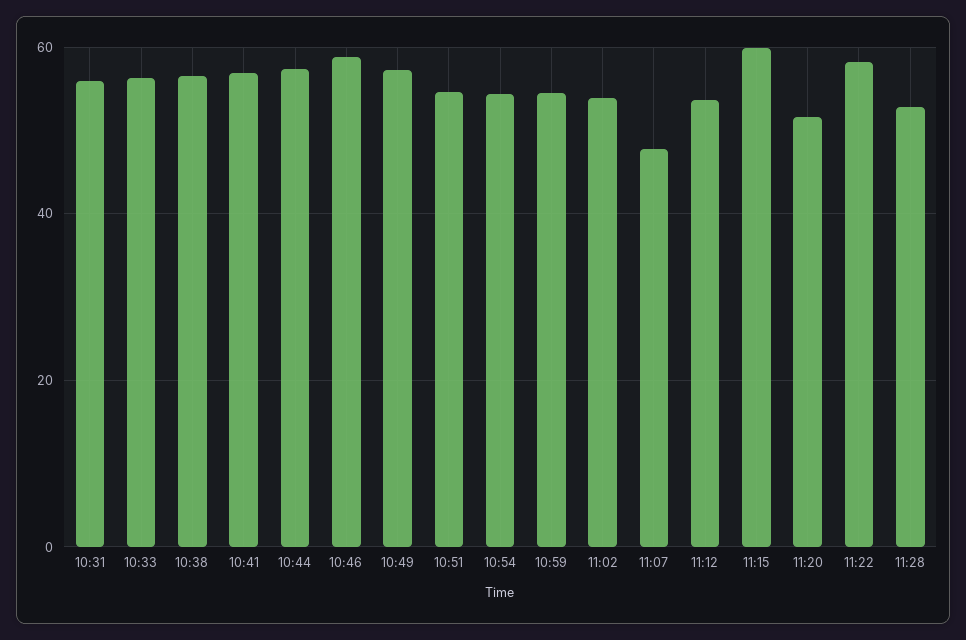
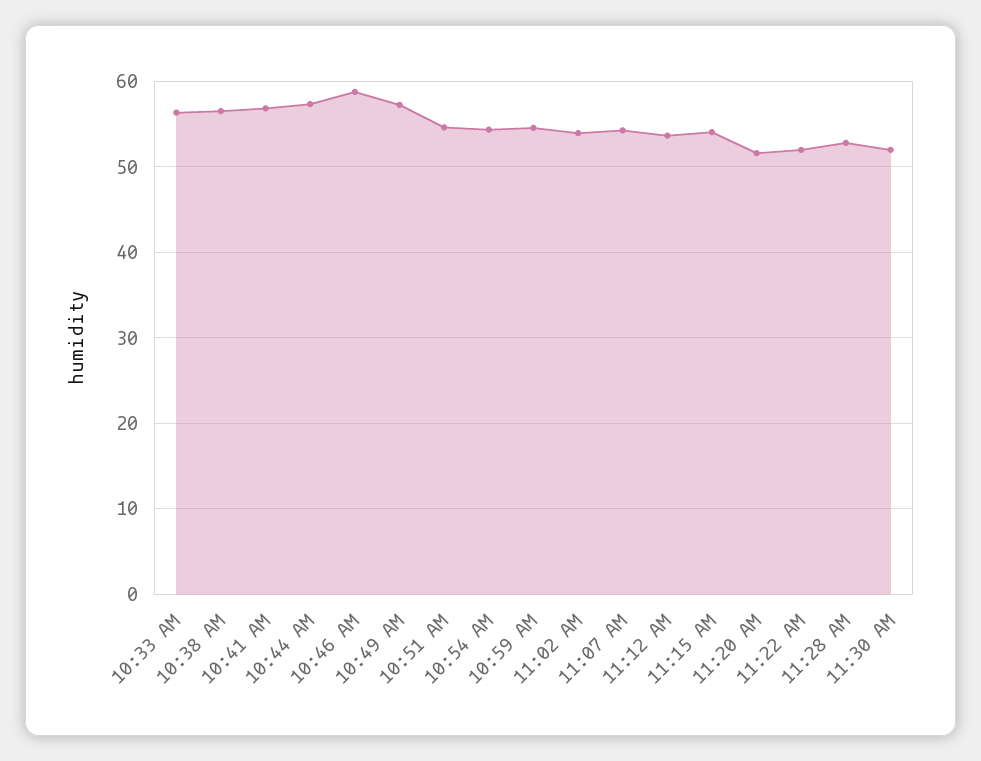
10:31: 56 -> none
11:07: 48 -> 54
11:15: 60 -> 54
11:22: 58 -> 52
11:30 AM: none -> 52

